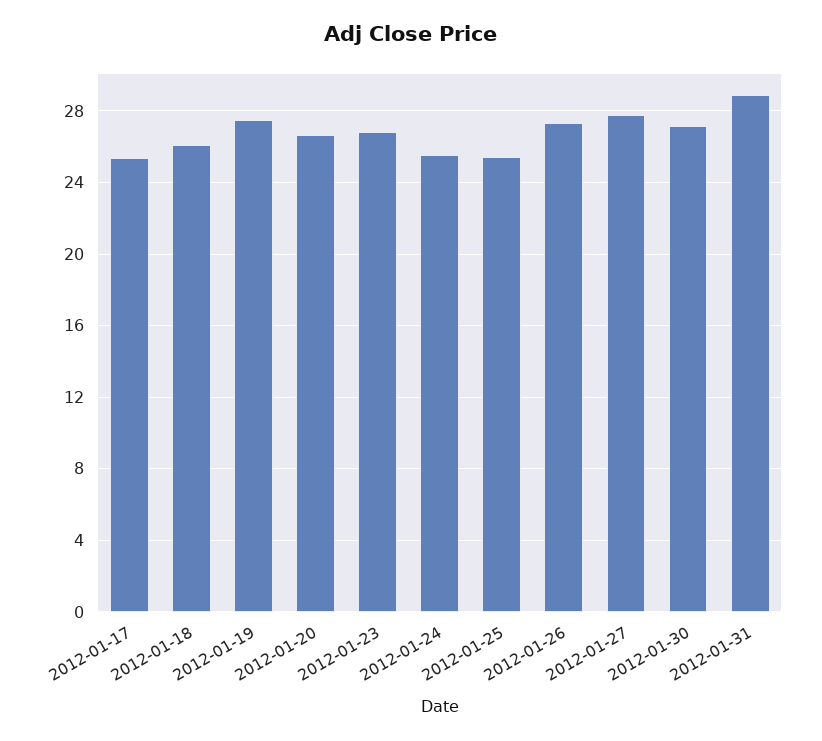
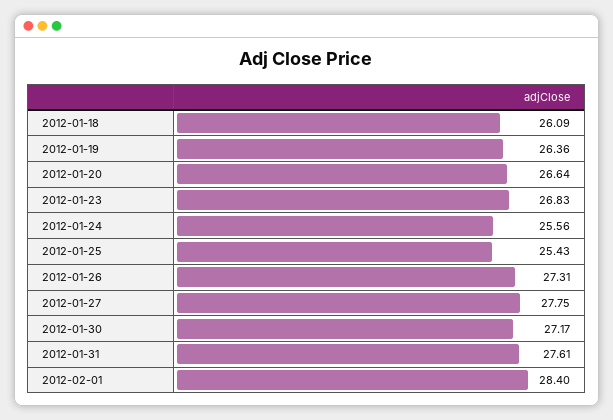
2012-01-17: 25.5 -> none
2012-01-19: 27.5 -> 26.36
2012-01-31: 29 -> 27.61
2012-02-01: none -> 28.4

